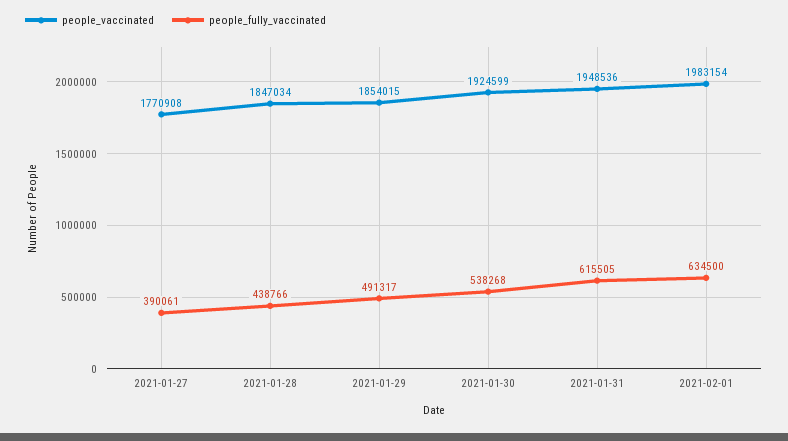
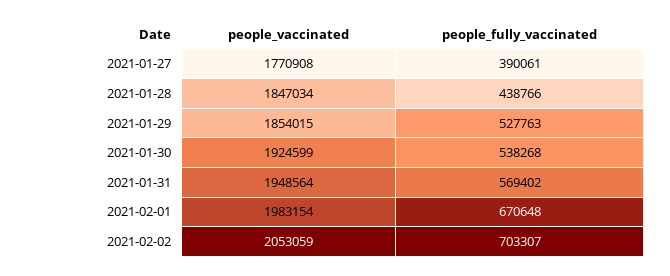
people_fully_vaccinated, 2021-01-29: 491317 -> 527763
people_vaccinated, 2021-01-31: 1948536 -> 1948564
people_fully_vaccinated, 2021-01-31: 615505 -> 569402
people_fully_vaccinated, 2021-02-01: 634500 -> 670648
people_vaccinated, 2021-02-02: none -> 2053059
people_fully_vaccinated, 2021-02-02: none -> 703307

